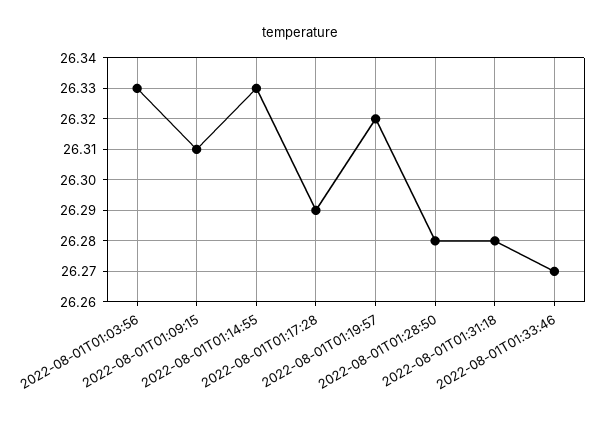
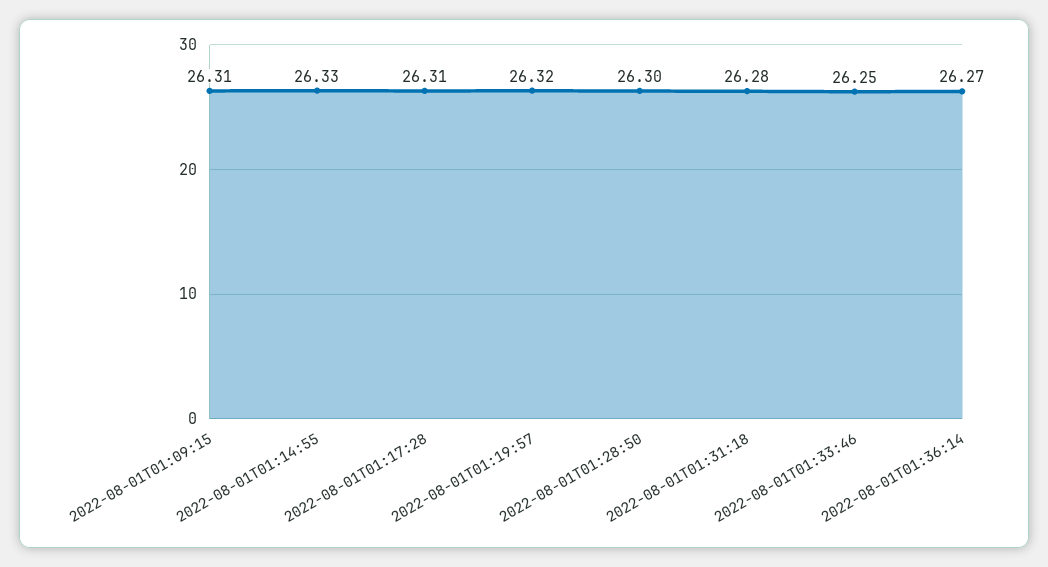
2022-08-01T01:03:56: 26.33 -> none
2022-08-01T01:17:28: 26.29 -> 26.31
2022-08-01T01:28:50: 26.28 -> 26.3
2022-08-01T01:33:46: 26.27 -> 26.25
2022-08-01T01:36:14: none -> 26.27

